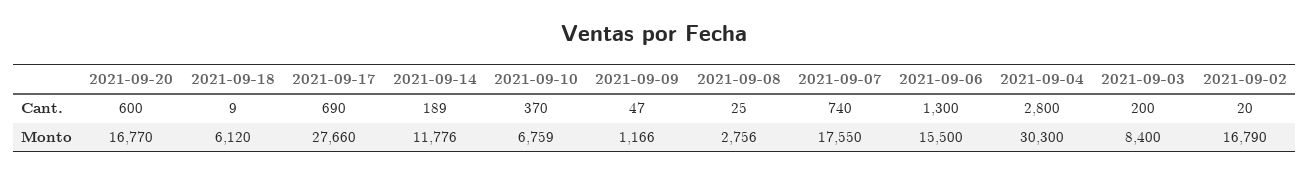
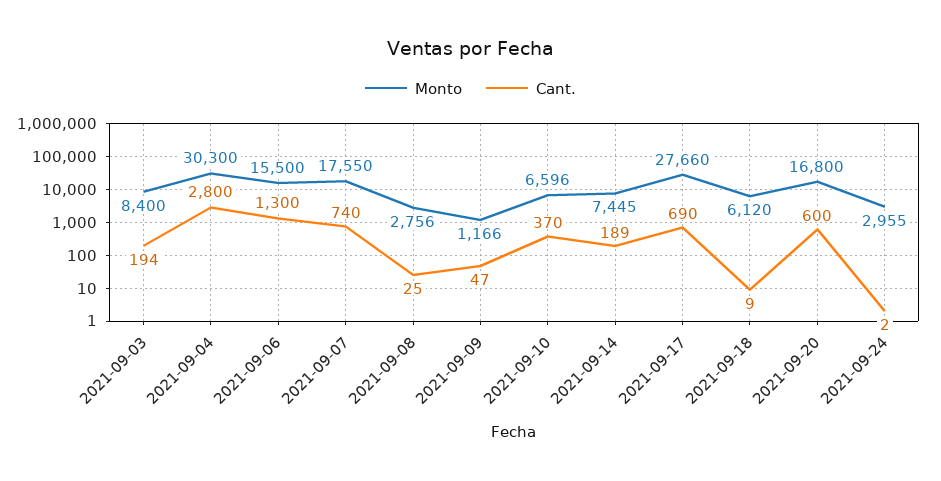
Cant., 2021-09-03: 200 -> 194
Cant., 2021-09-02: 20 -> none
Monto, 2021-09-20: 16770 -> 16800
Monto, 2021-09-14: 11776 -> 7445
Monto, 2021-09-10: 6759 -> 6596
Monto, 2021-09-02: 16790 -> none
Monto, 2021-09-24: none -> 2955
Cant., 2021-09-24: none -> 2

